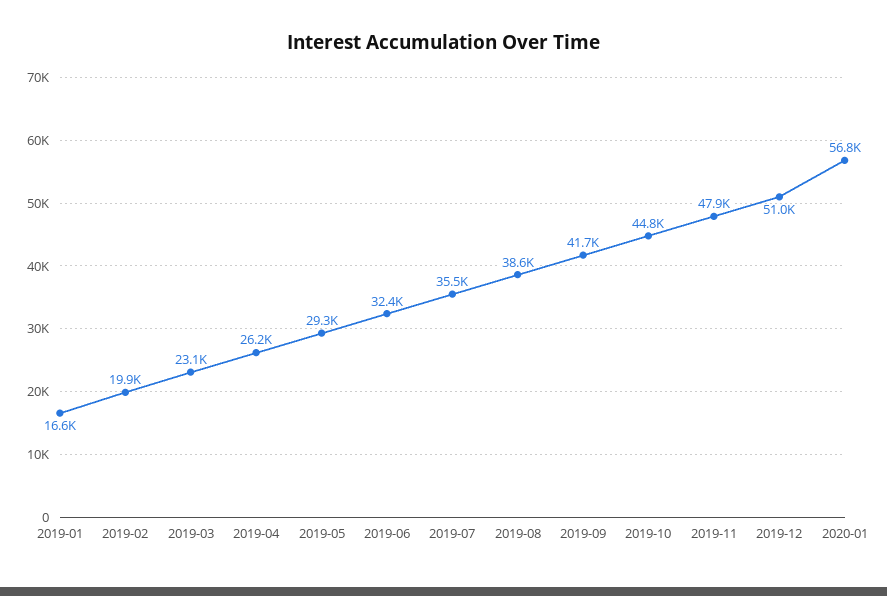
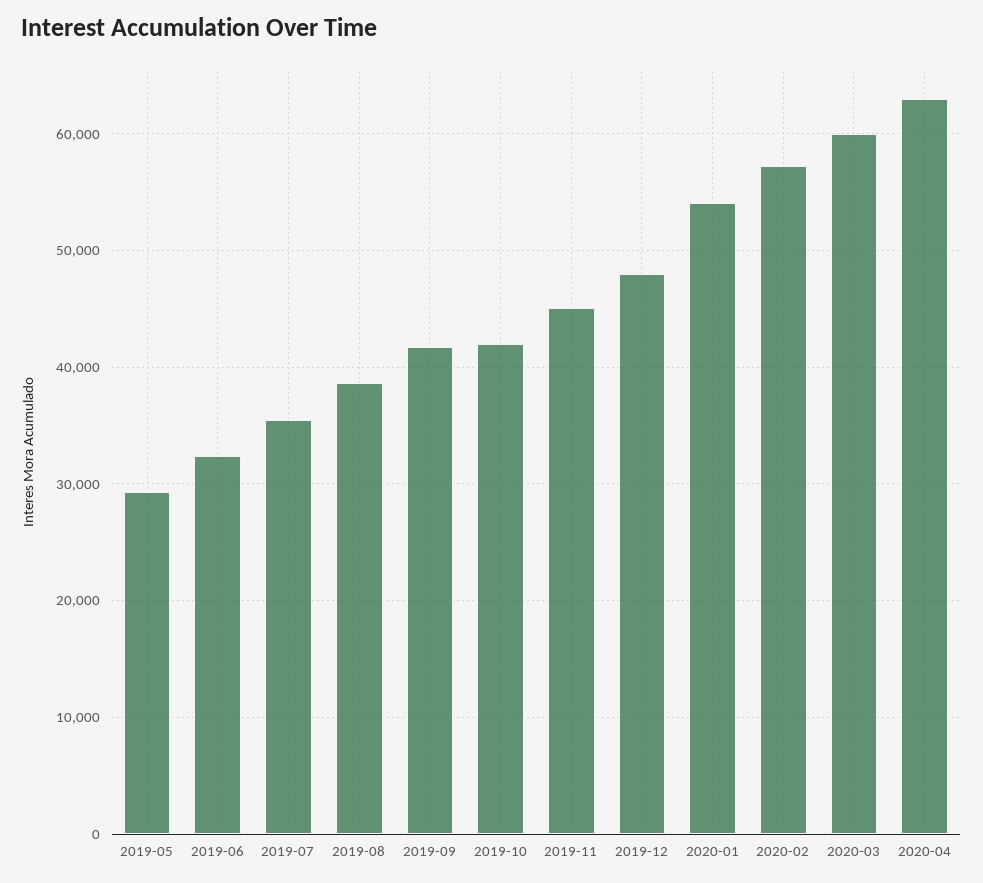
2019-01: 16600 -> none
2019-02: 19900 -> none
2019-03: 23100 -> none
2019-04: 26200 -> none
2019-10: 44800 -> 42000
2019-11: 47900 -> 45000
2019-12: 51000 -> 48000
2020-01: 56800 -> 54000
2020-02: none -> 57000
2020-03: none -> 60000
2020-04: none -> 63000

